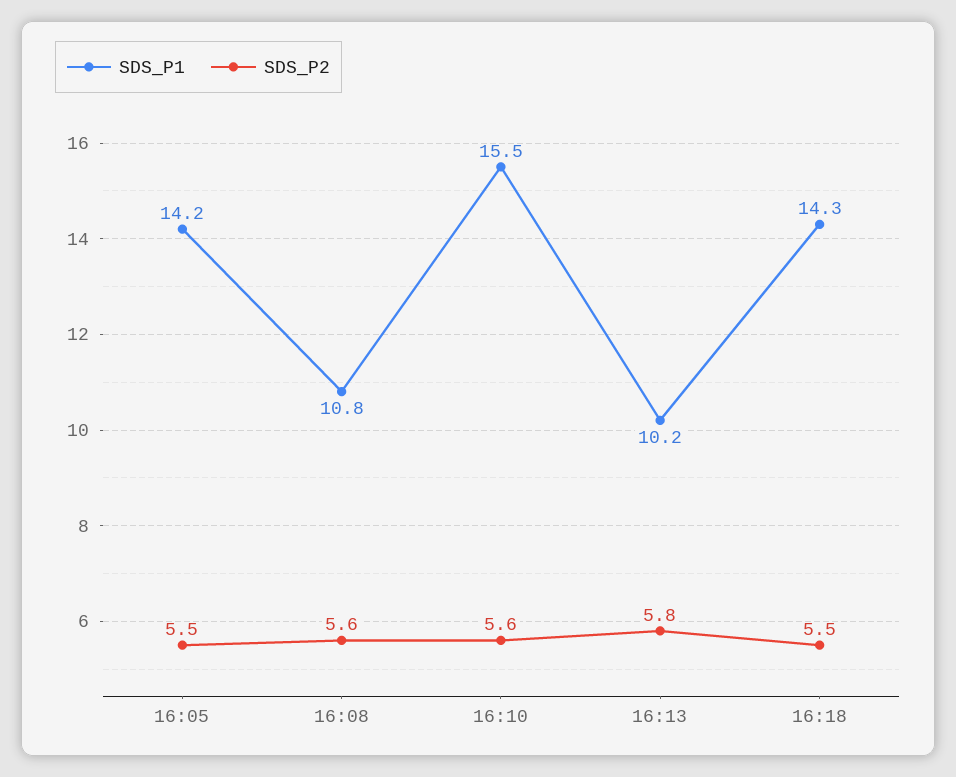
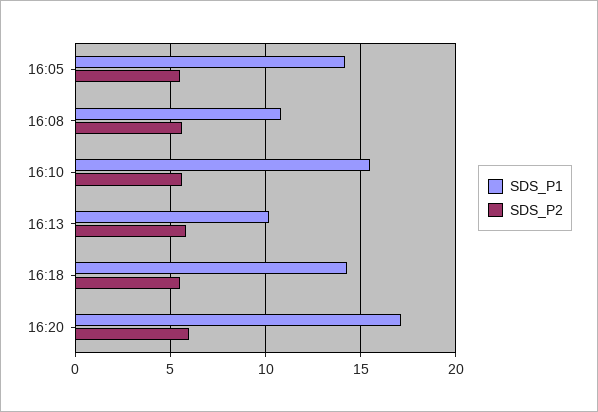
SDS_P1, 16:20: none -> 17
SDS_P2, 16:20: none -> 6

